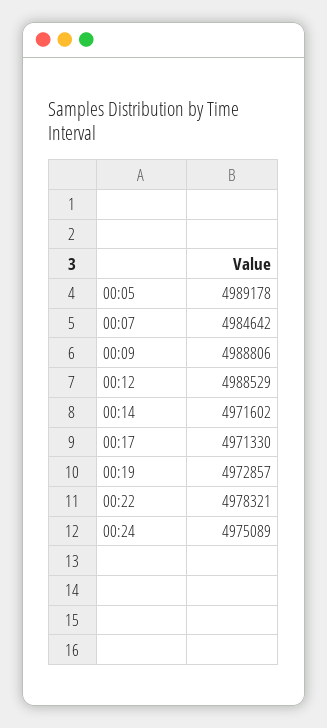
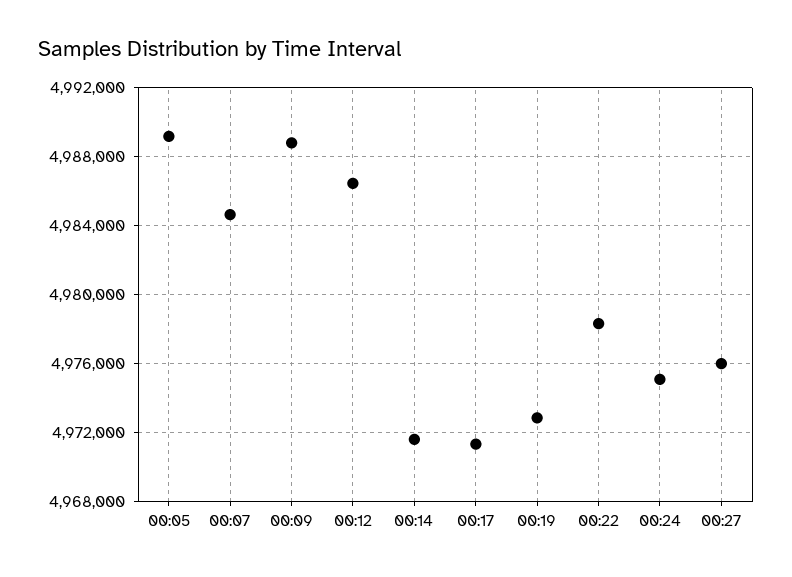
00:12: 4988529 -> 4986500
00:27: none -> 4976000

